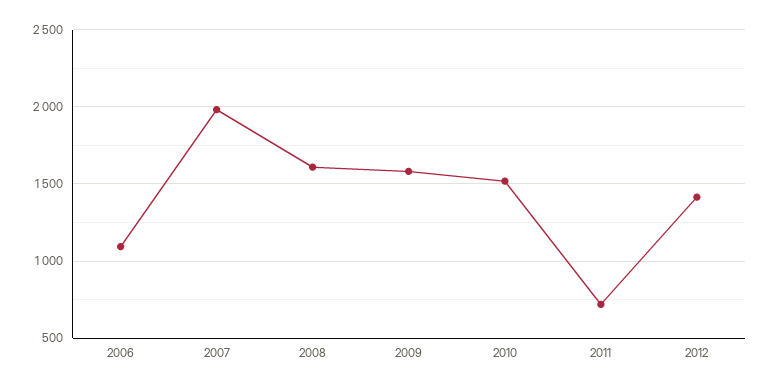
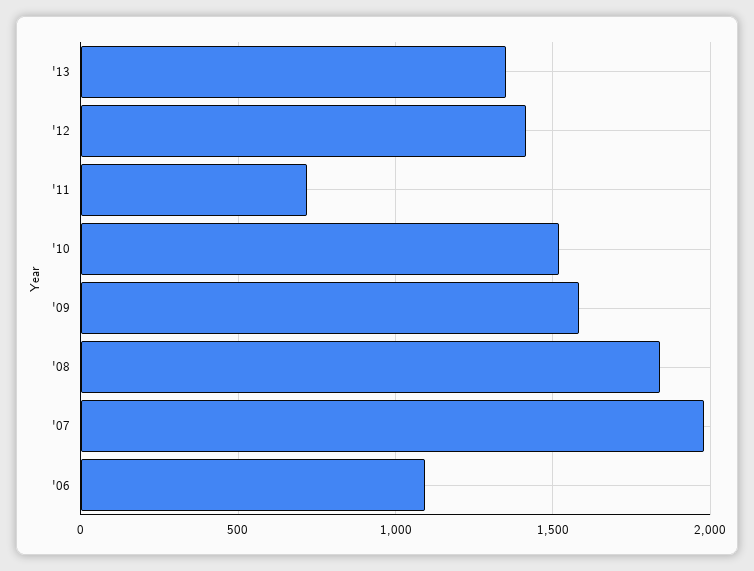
2008: 1600 -> 1850
'13: none -> 1350

